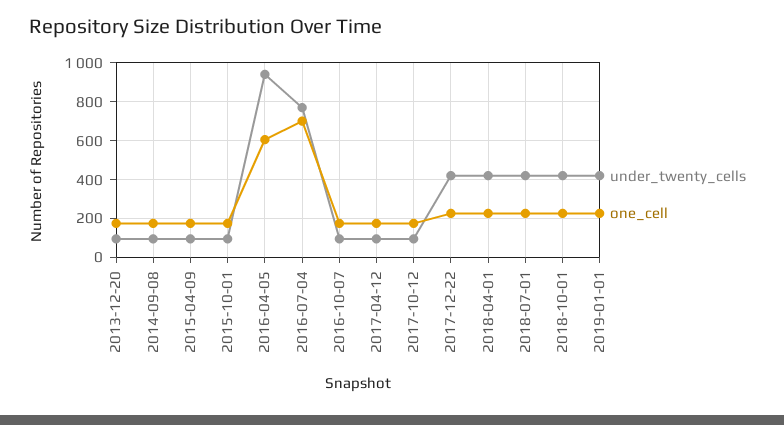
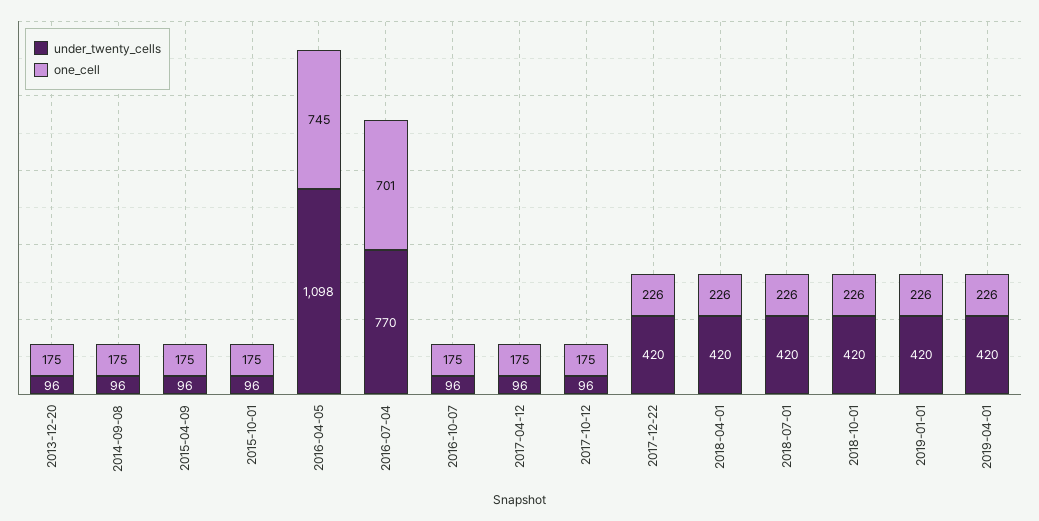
under_twenty_cells, 2016-04-05: 950 -> 1098
one_cell, 2016-04-05: 600 -> 745
under_twenty_cells, 2019-04-01: none -> 420
one_cell, 2019-04-01: none -> 226

